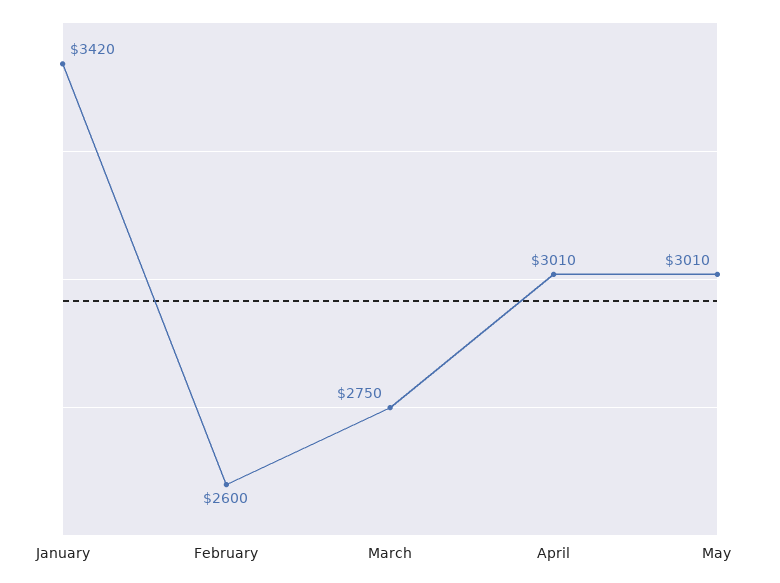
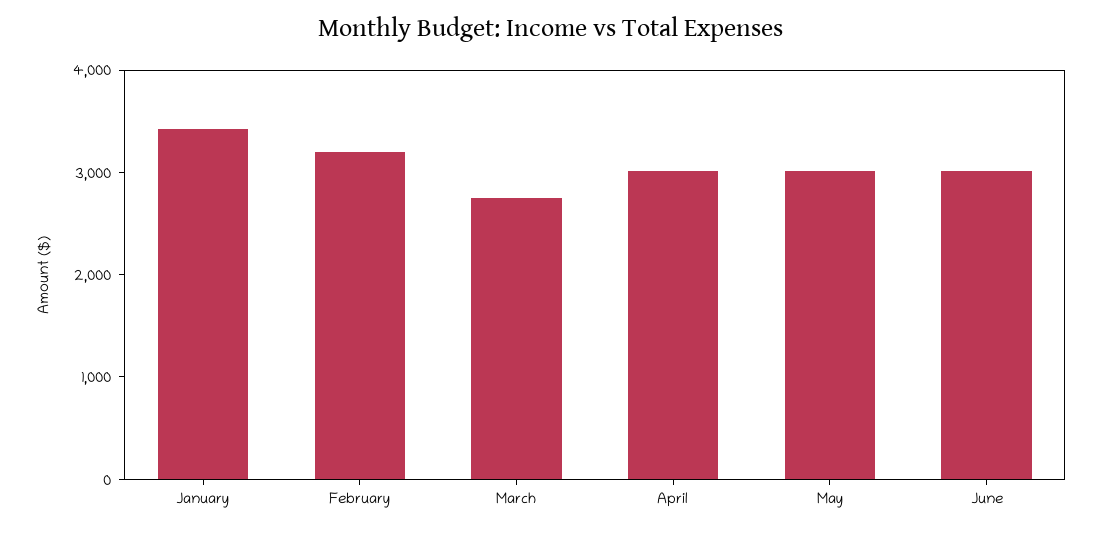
February: 2600 -> 3200
June: none -> 3000

